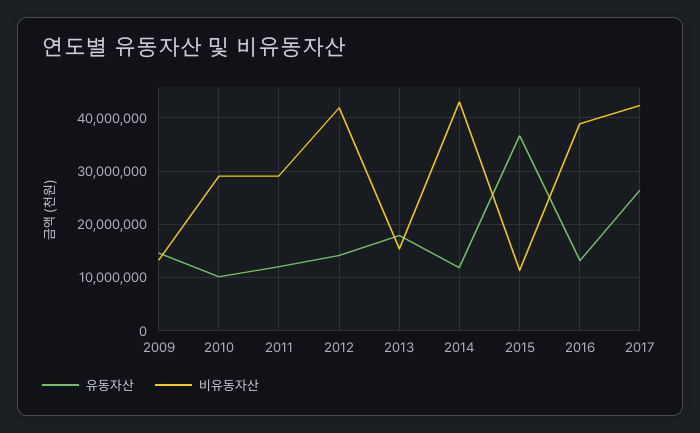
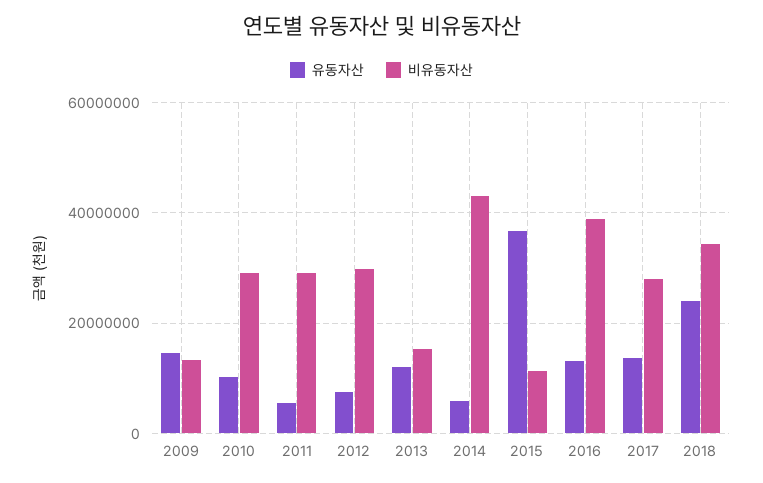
유동자산, 2011: 12000000 -> 6000000
유동자산, 2012: 14000000 -> 8000000
비유동자산, 2012: 42000000 -> 30000000
유동자산, 2013: 18000000 -> 12000000
유동자산, 2014: 12000000 -> 6000000
유동자산, 2017: 26000000 -> 14000000
비유동자산, 2017: 42000000 -> 28000000
유동자산, 2018: none -> 24000000
비유동자산, 2018: none -> 34000000

